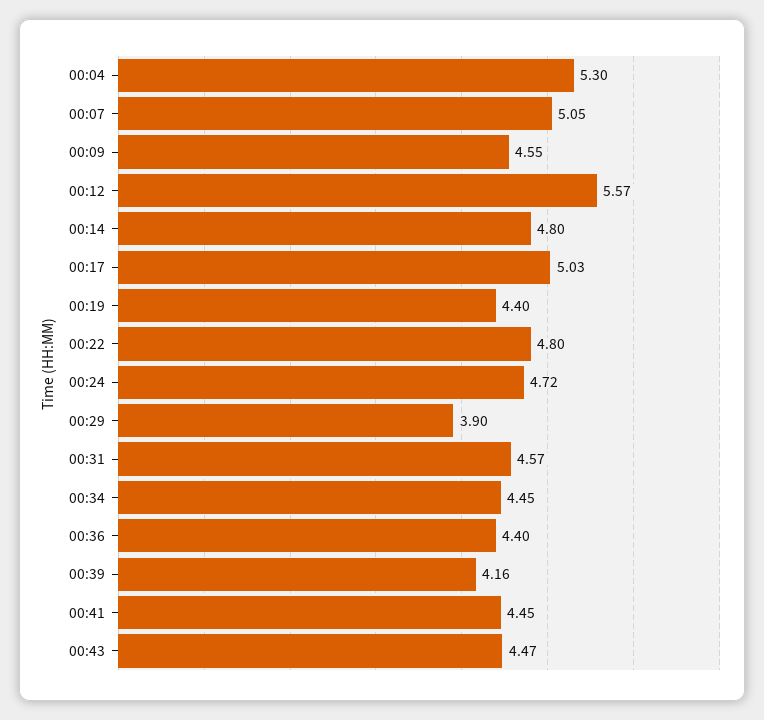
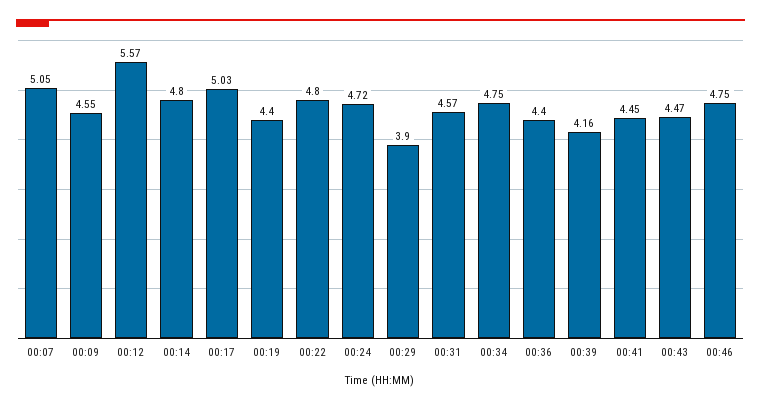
00:04: 5.3 -> none
00:34: 4.45 -> 4.75
00:46: none -> 4.75

